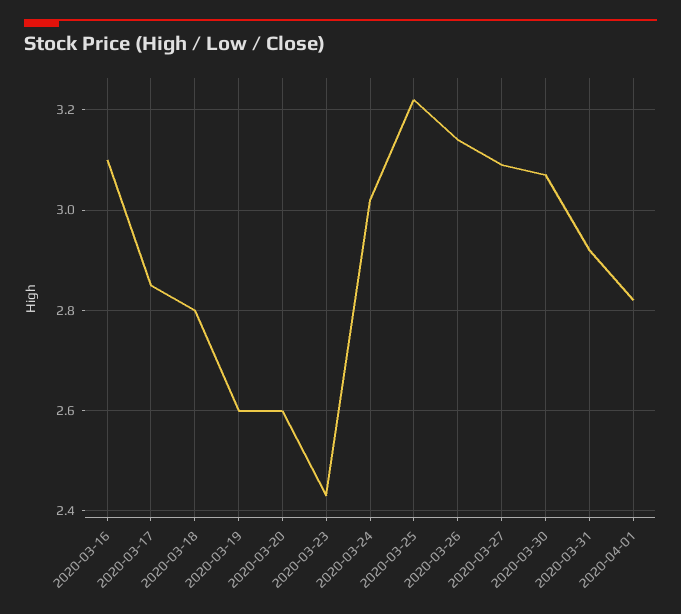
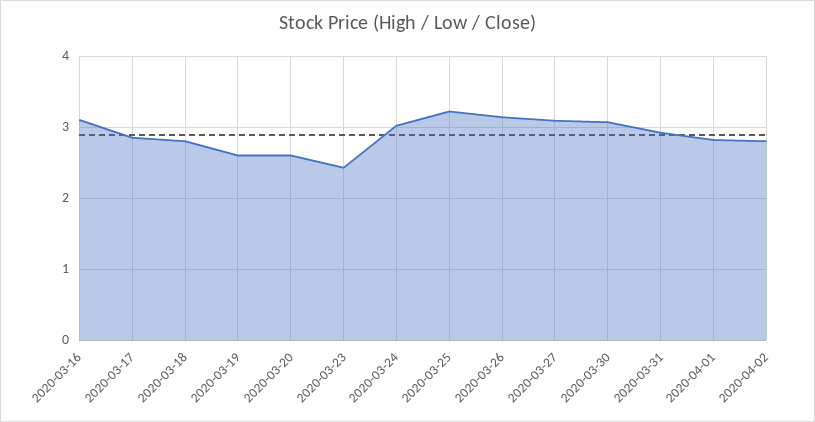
2020-04-02: none -> 2.8

